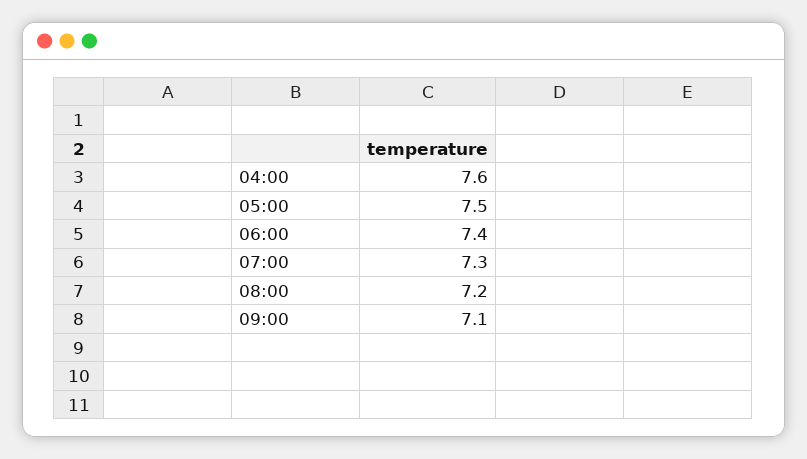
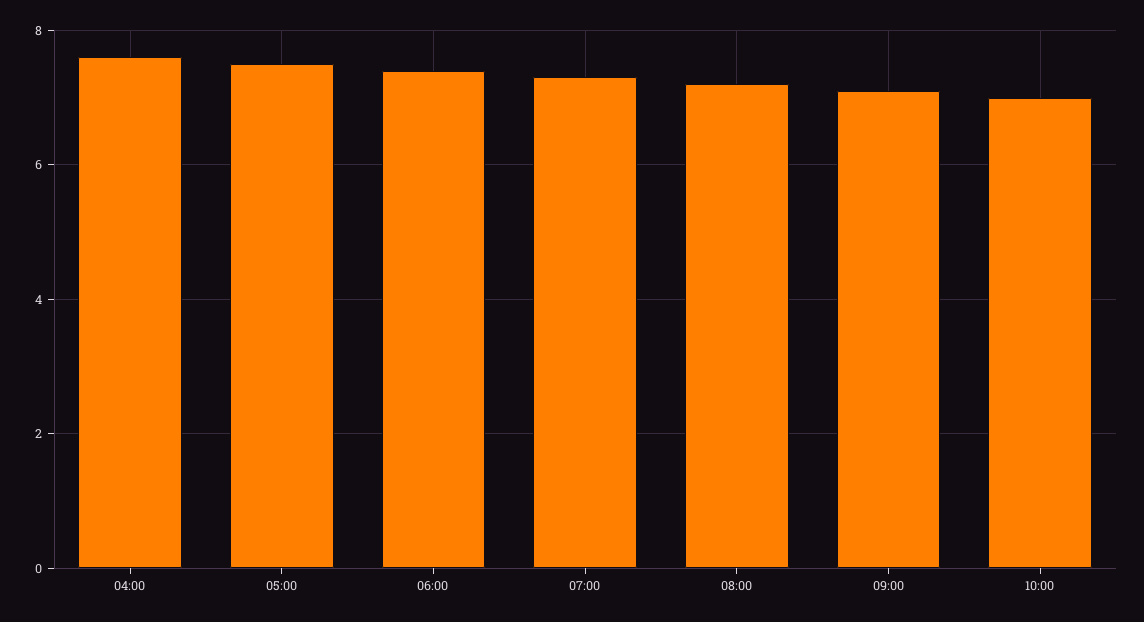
10:00: none -> 7

